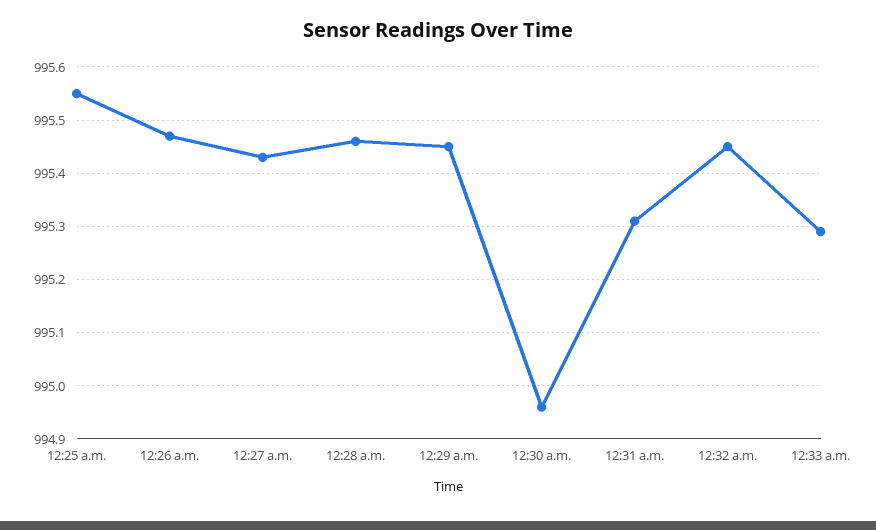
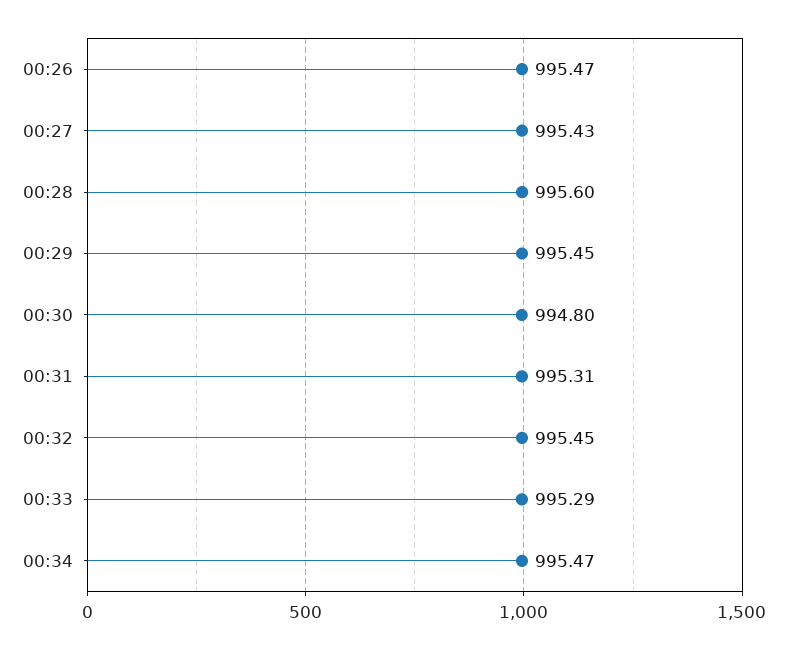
12:25 a.m.: 995.55 -> none
12:28 a.m.: 995.45 -> 995.6
12:30 a.m.: 994.95 -> 994.8
00:34: none -> 995.47

